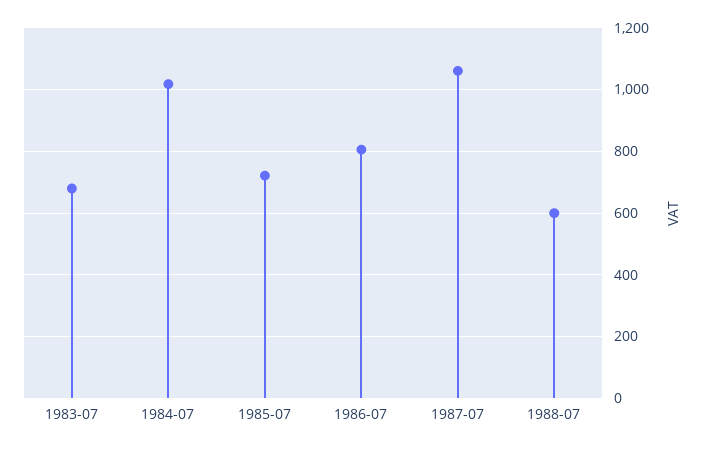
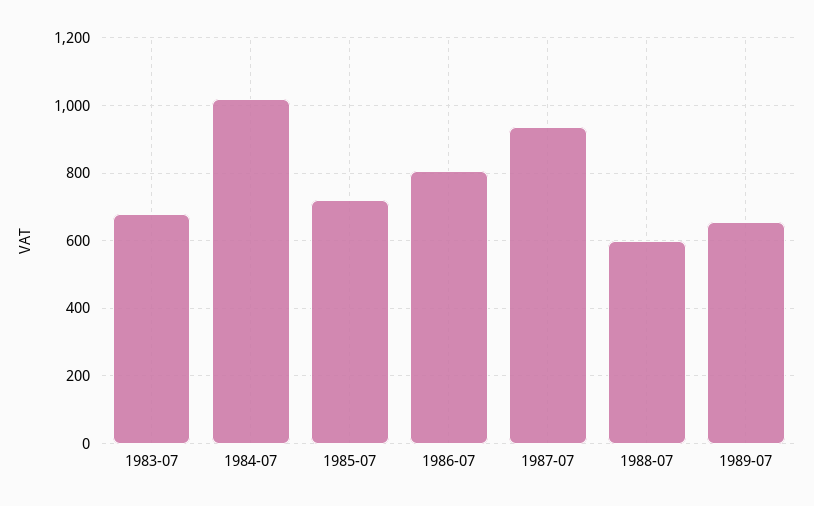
1987-07: 1060 -> 940
1989-07: none -> 660

